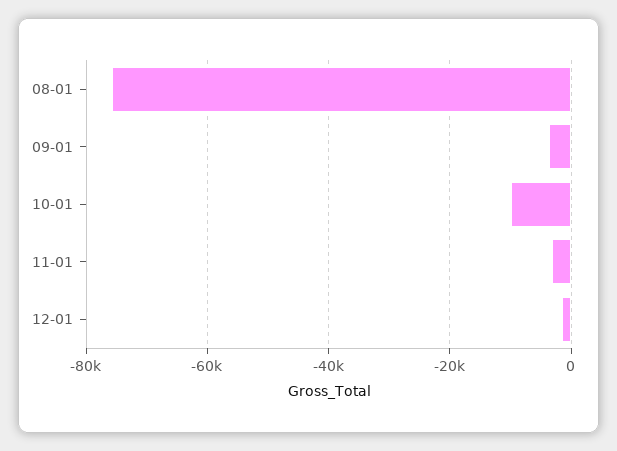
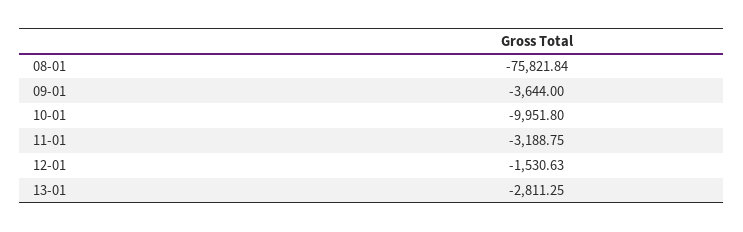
13-01: none -> -2811.25

